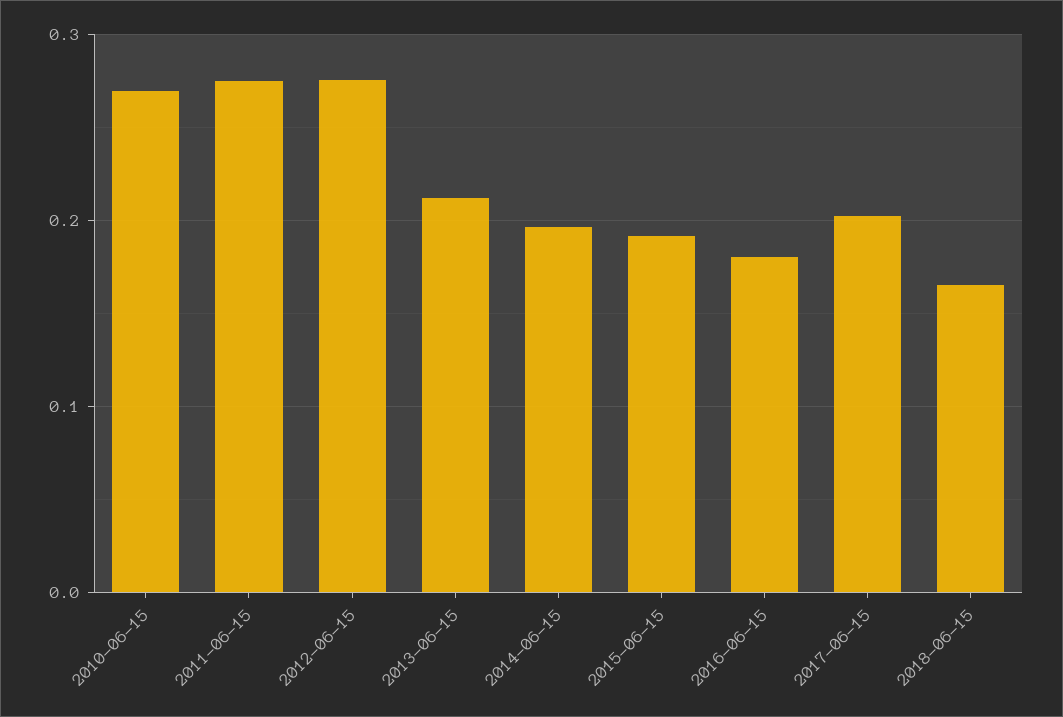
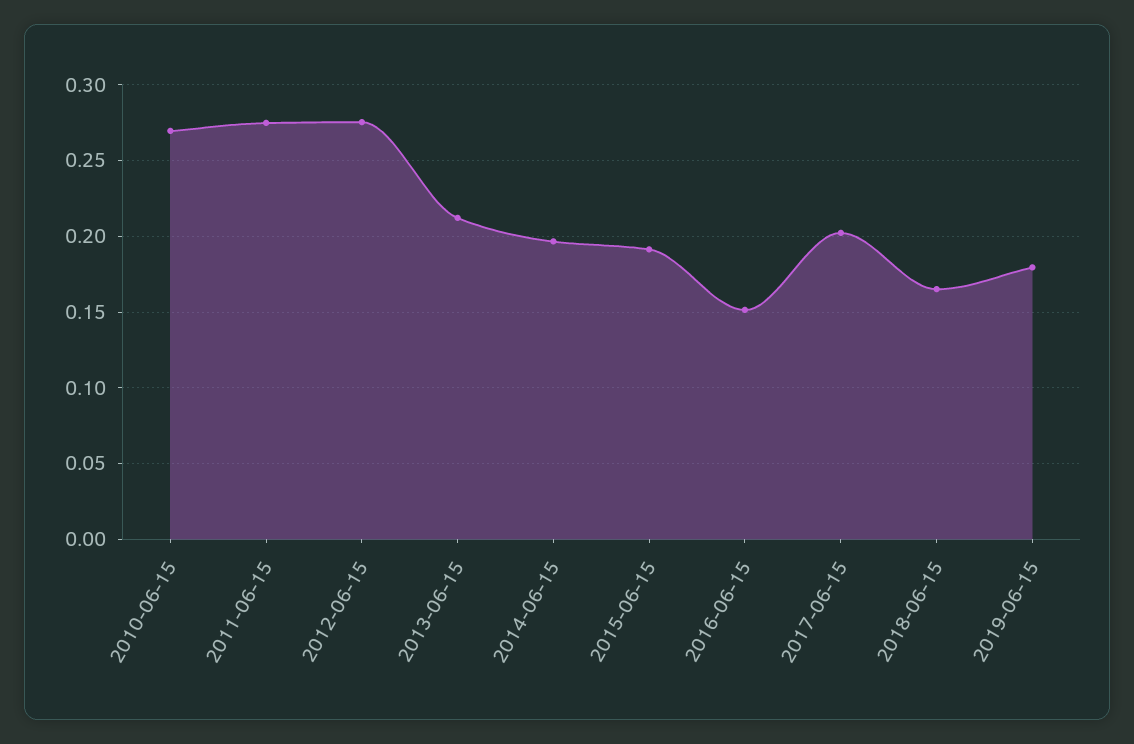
2016-06-15: 0.18 -> 0.15
2019-06-15: none -> 0.18

